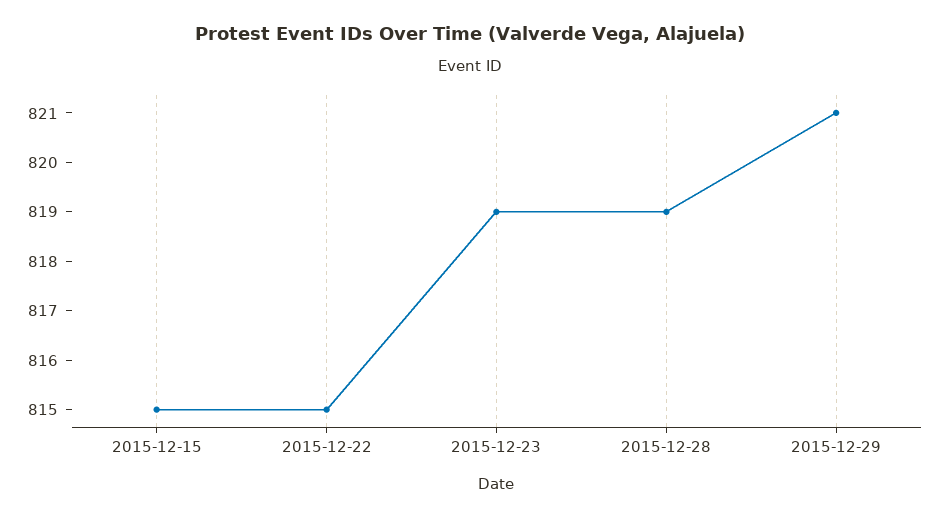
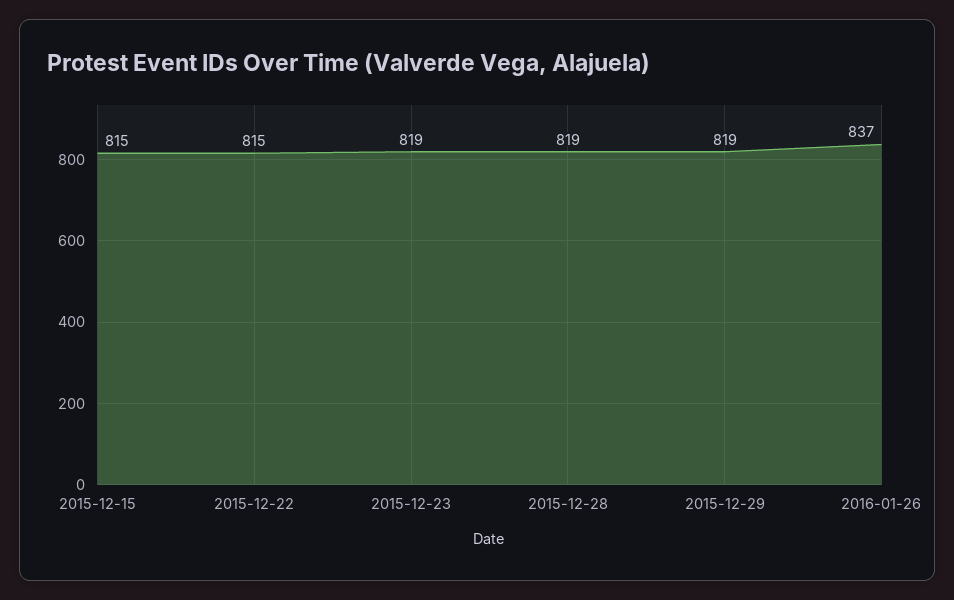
2015-12-29: 821 -> 819
2016-01-26: none -> 837

